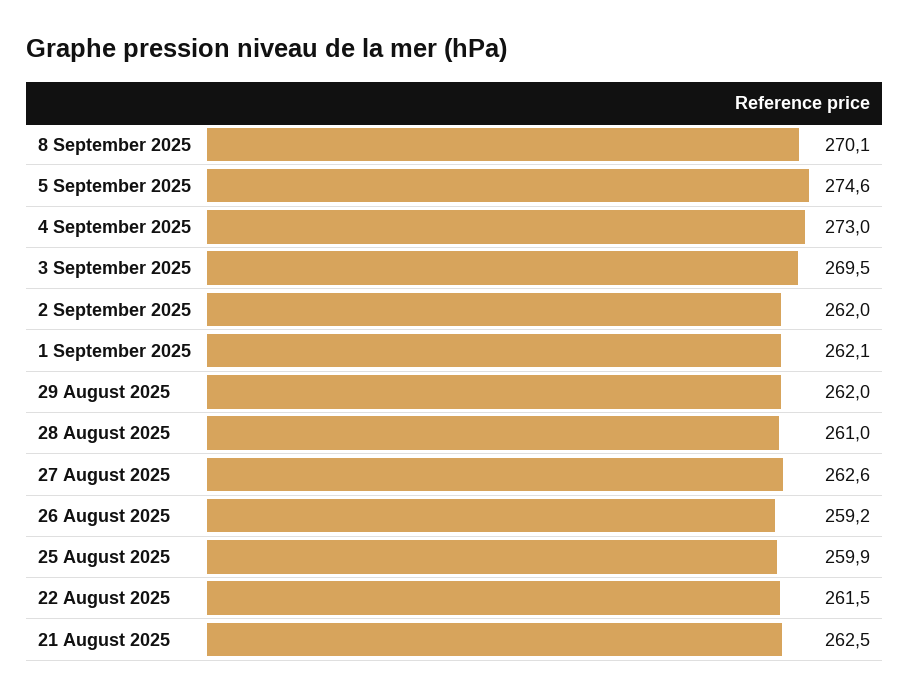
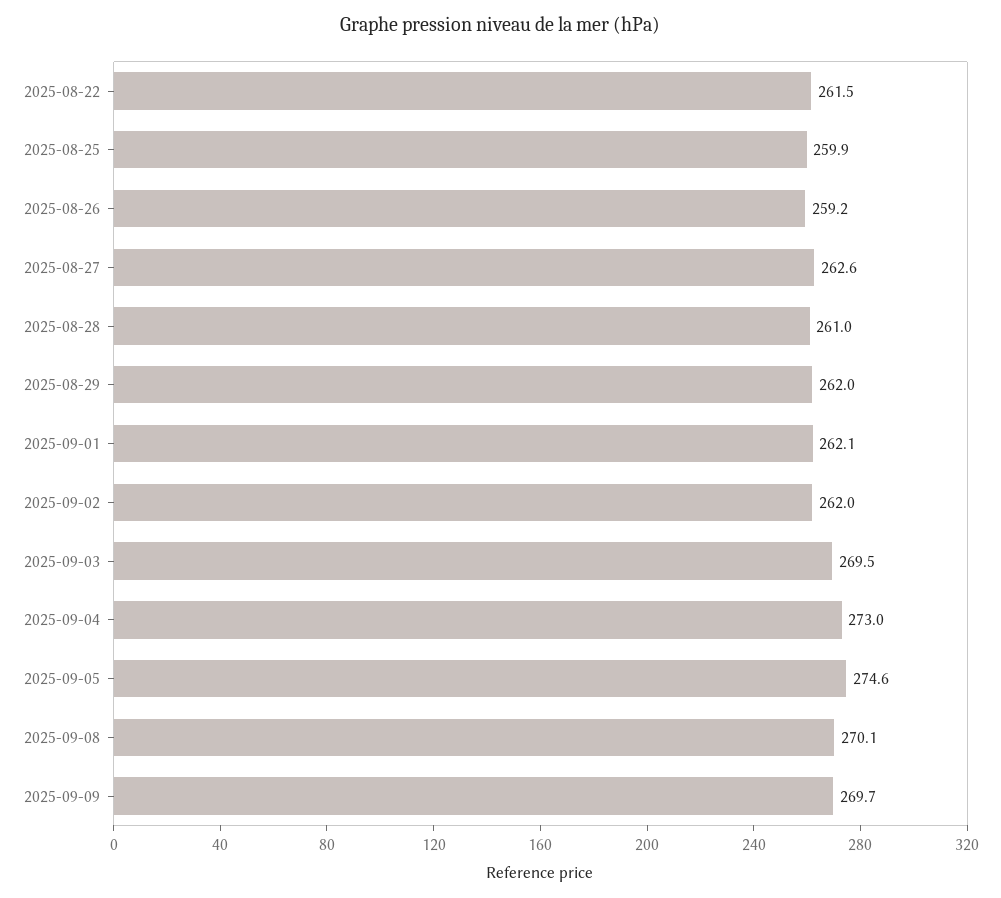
21 August 2025: 262.5 -> none
2025-09-09: none -> 269.7

